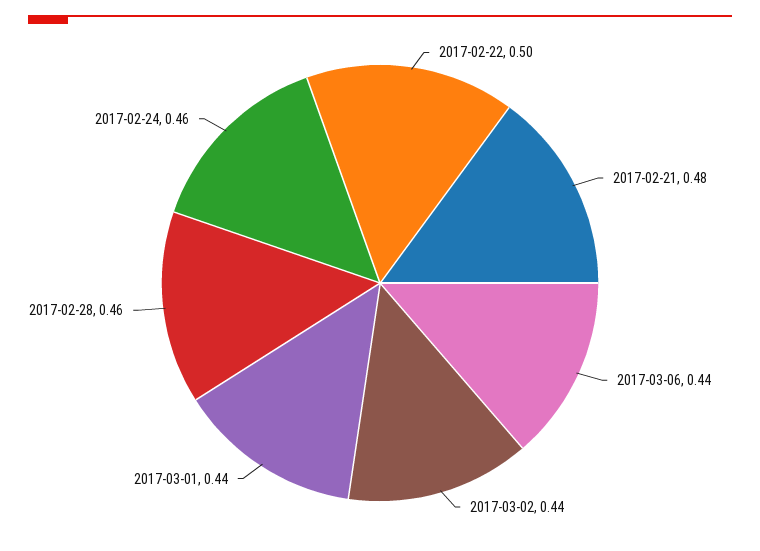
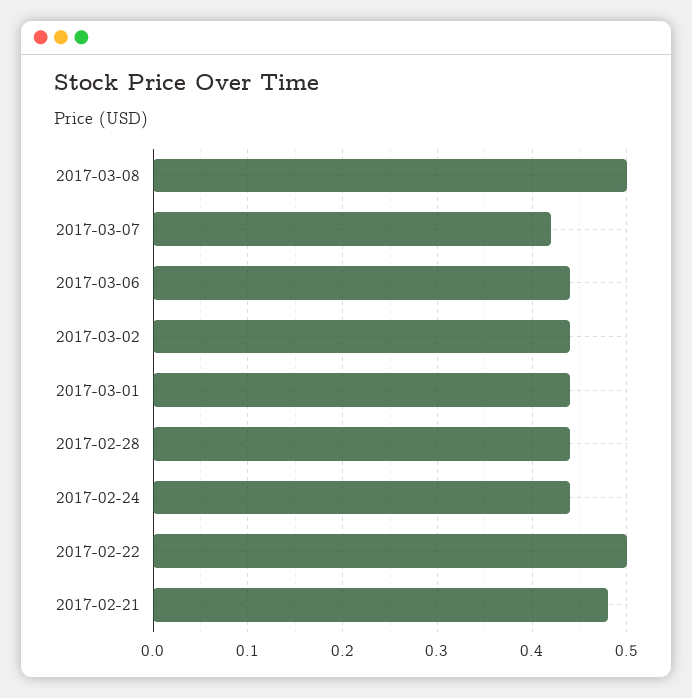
2017-02-28: 0.46 -> 0.44
2017-02-24: 0.46 -> 0.44
2017-03-08: none -> 0.5
2017-03-07: none -> 0.42

